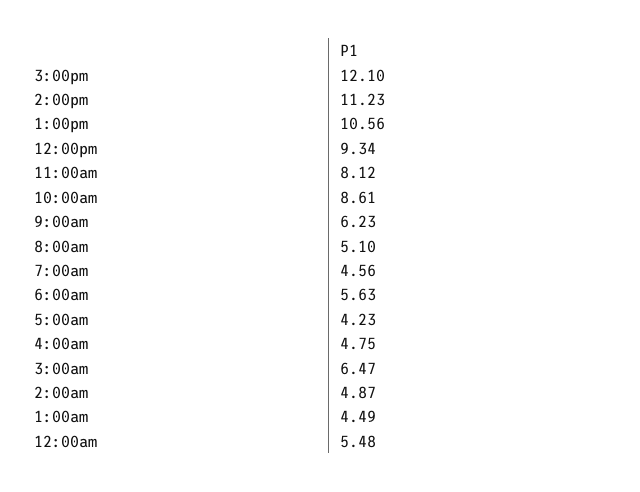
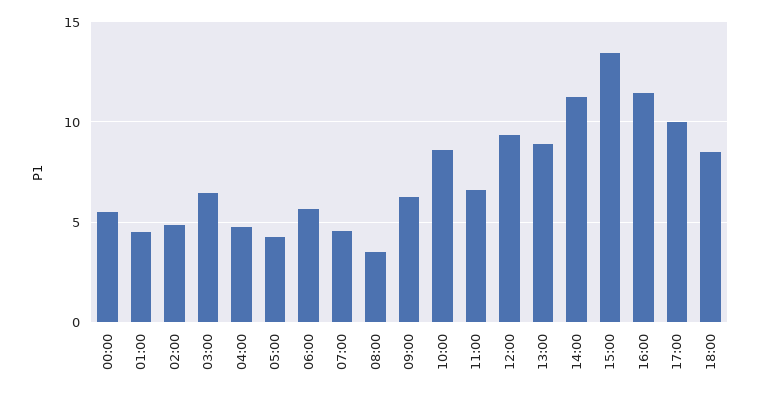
3:00pm: 12.1 -> 13.5
1:00pm: 10.56 -> 9
11:00am: 8.12 -> 6.5
8:00am: 5.1 -> 3.5
16:00: none -> 11.5
17:00: none -> 10
18:00: none -> 8.5

